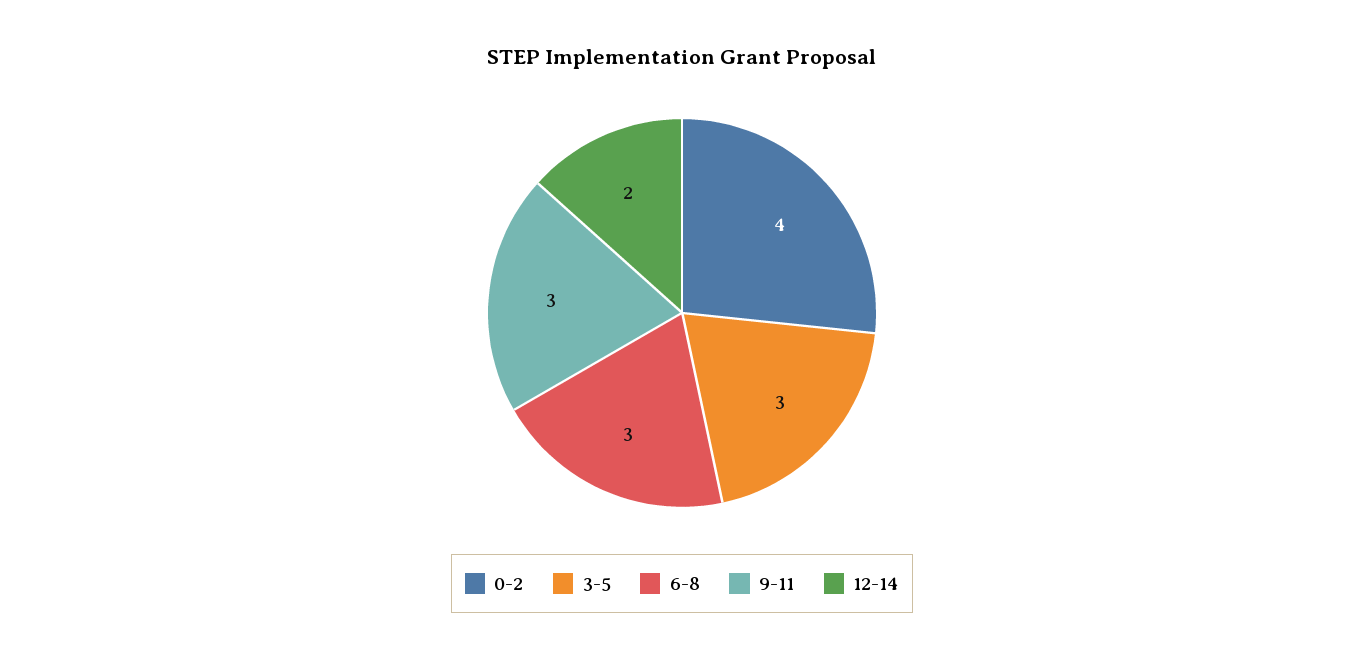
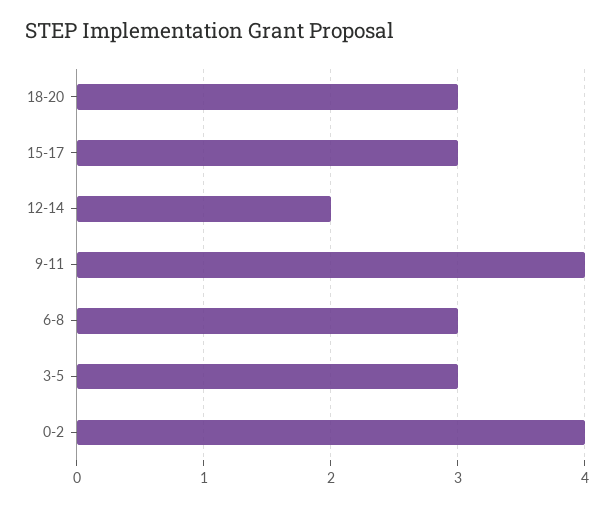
9-11: 3 -> 4
18-20: none -> 3
15-17: none -> 3

